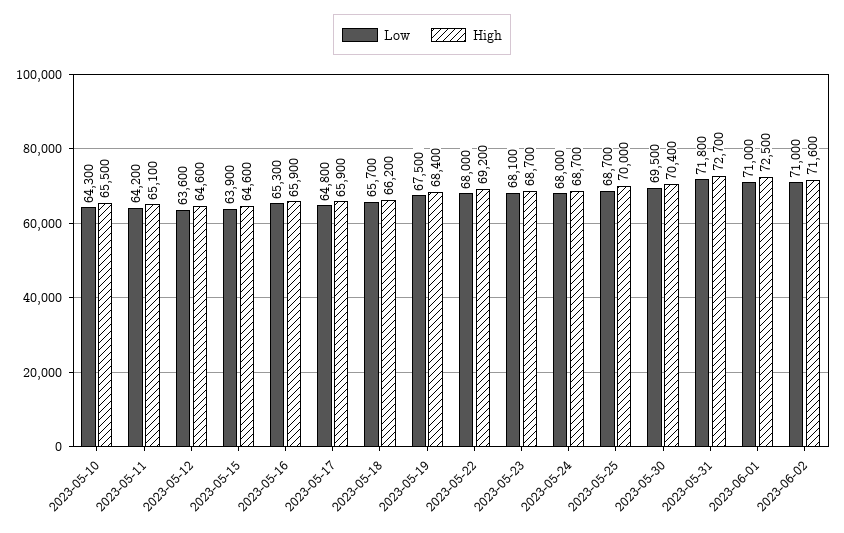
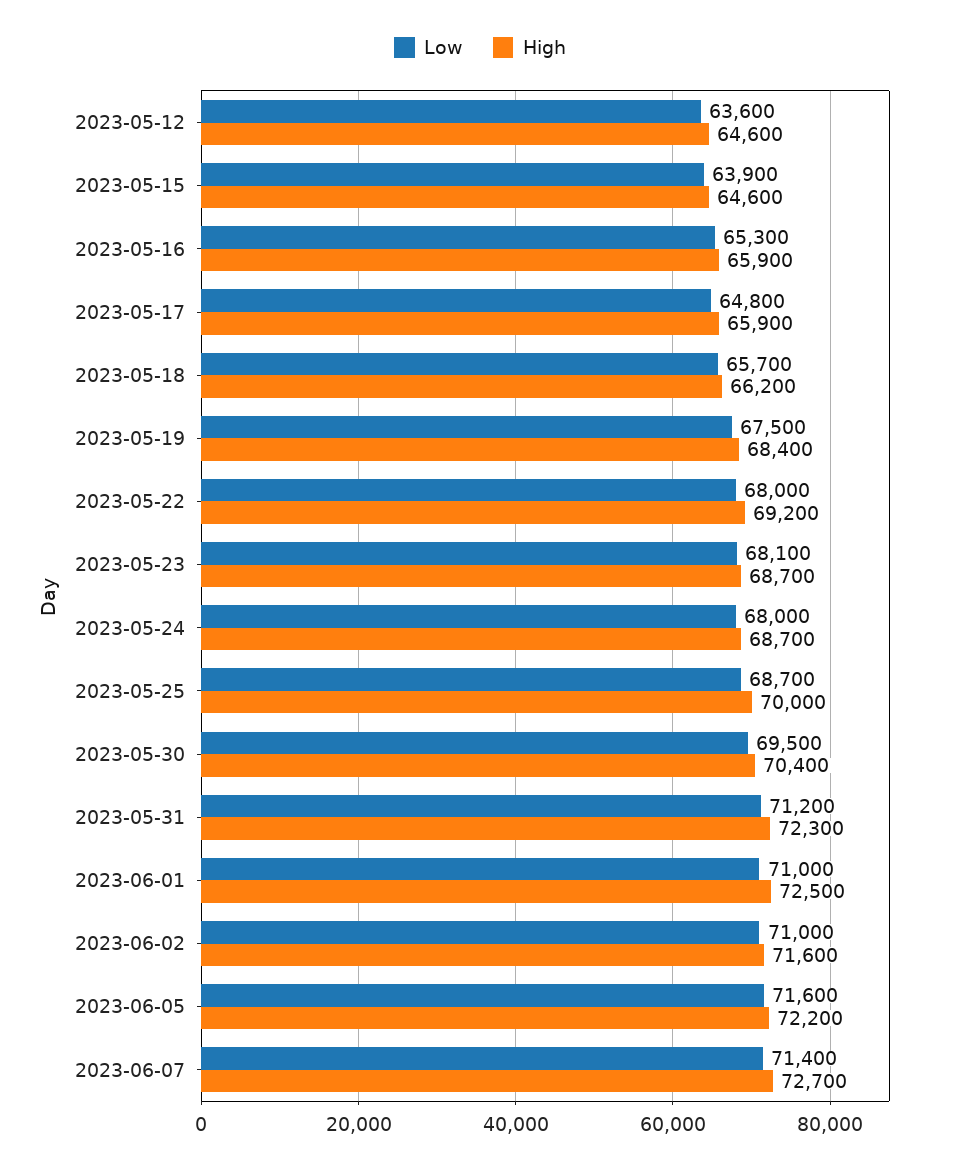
Low, 2023-05-10: 64300 -> none
High, 2023-05-10: 65500 -> none
Low, 2023-05-11: 64200 -> none
High, 2023-05-11: 65100 -> none
Low, 2023-05-31: 71800 -> 71200
High, 2023-05-31: 72700 -> 72300
Low, 2023-06-05: none -> 71600
High, 2023-06-05: none -> 72200
Low, 2023-06-07: none -> 71400
High, 2023-06-07: none -> 72700

